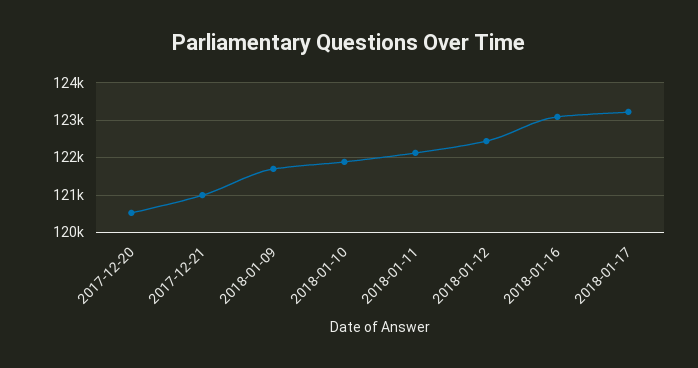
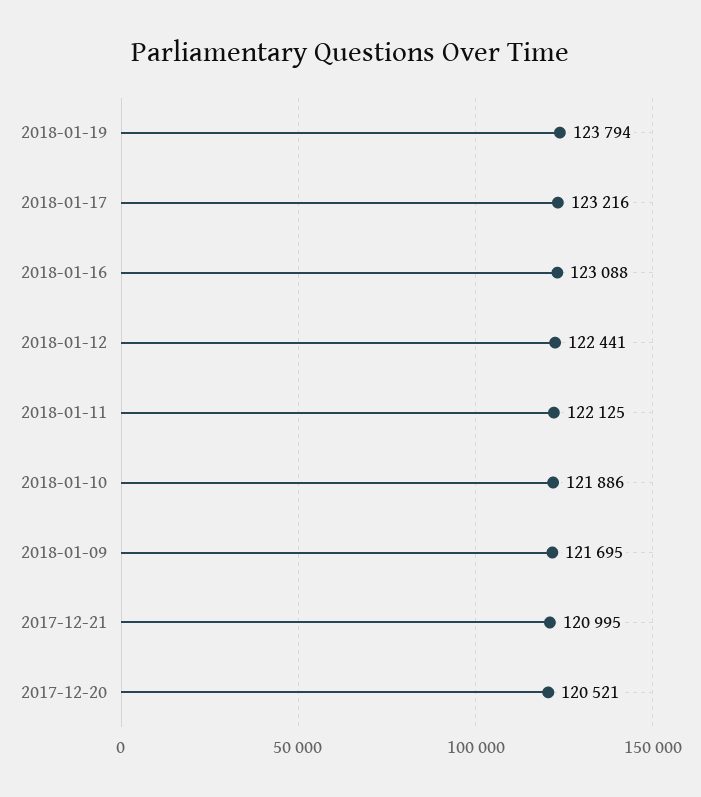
2018-01-19: none -> 123794

